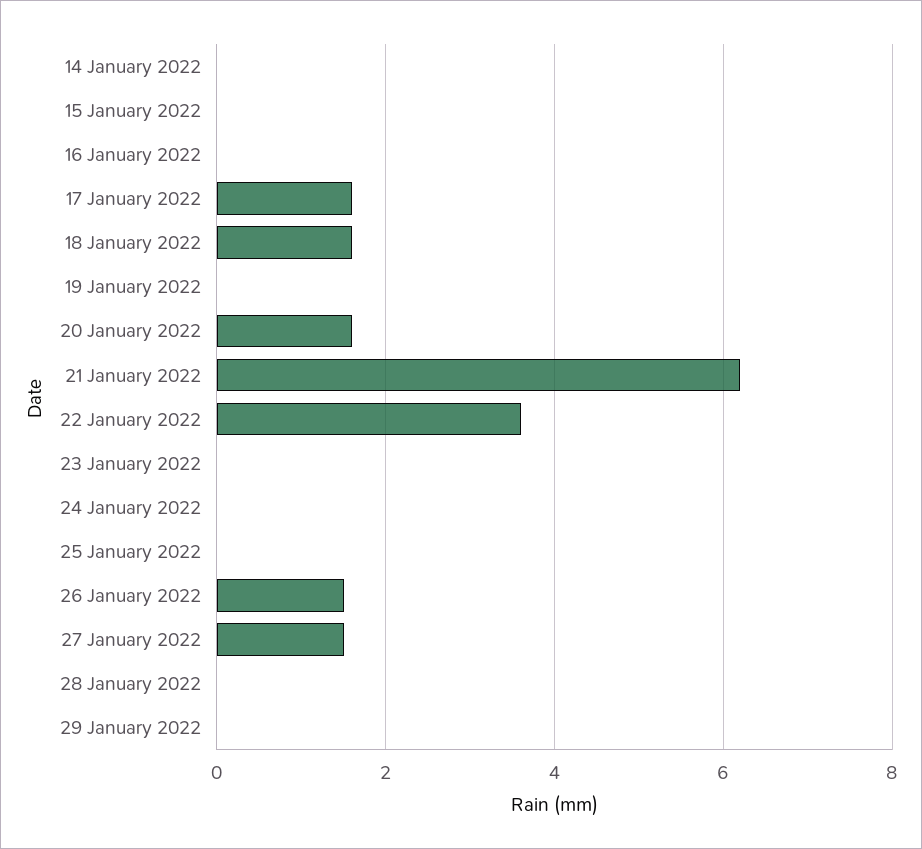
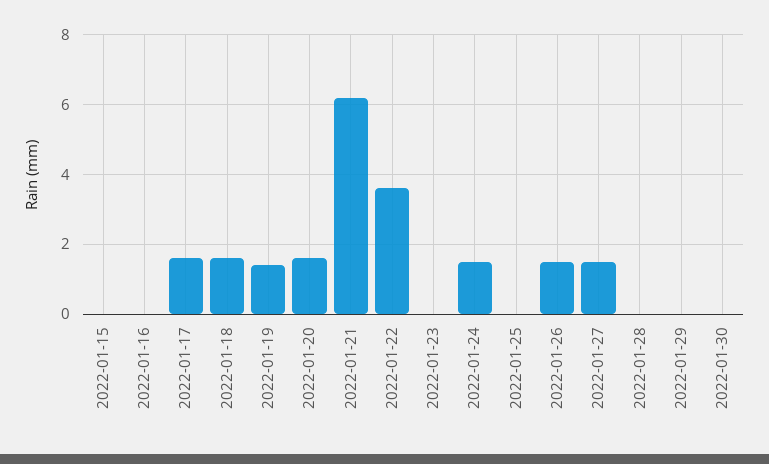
14 January 2022: 0 -> none
19 January 2022: 0 -> 1.5
24 January 2022: 0 -> 1.5
2022-01-30: none -> 0

